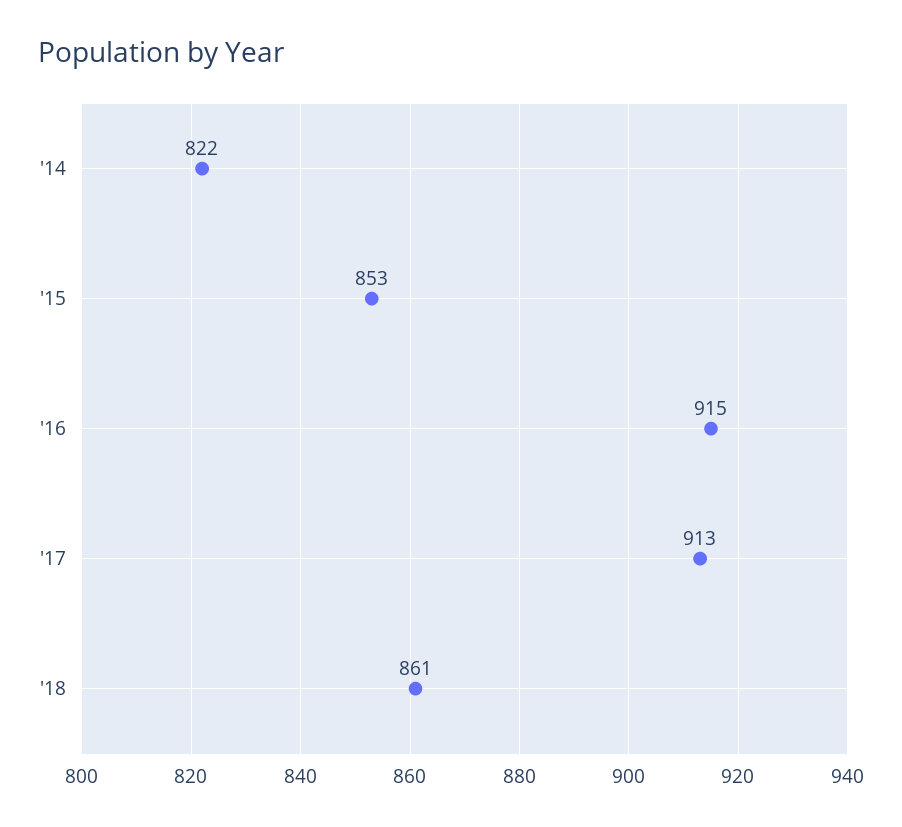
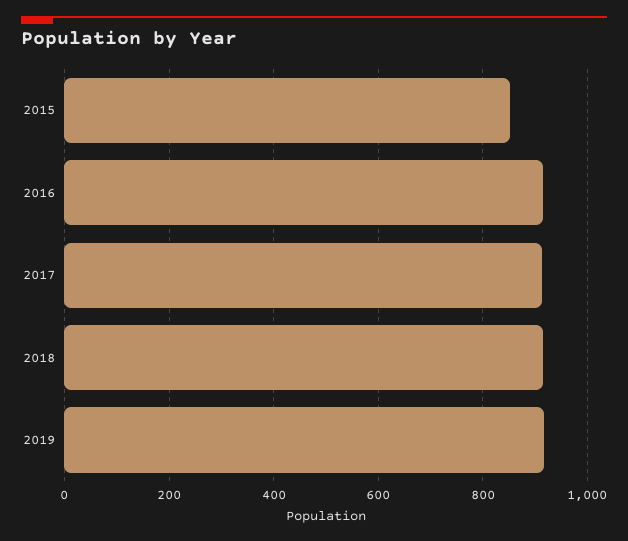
'14: 822 -> none
'18: 861 -> 920
2019: none -> 920

